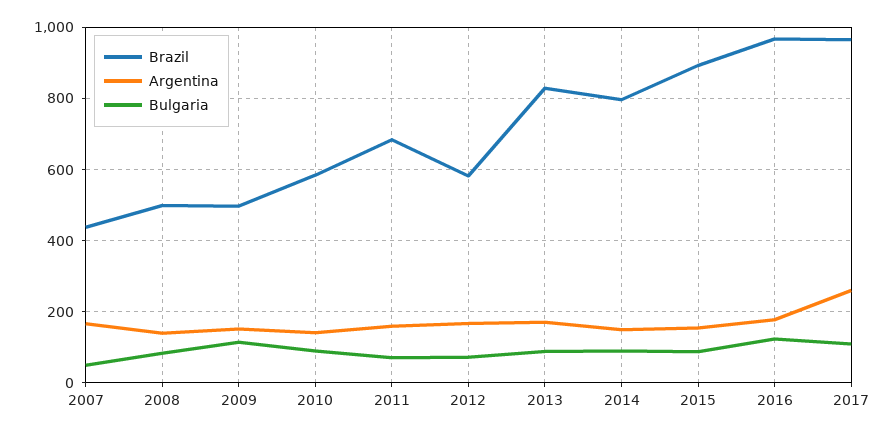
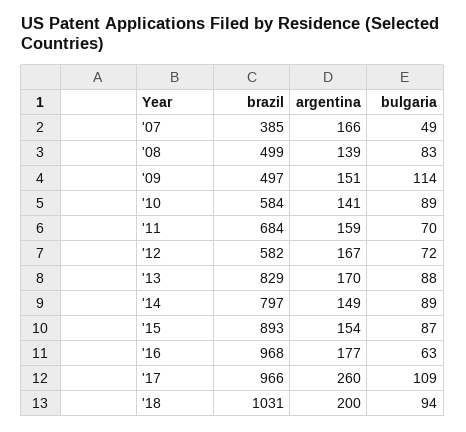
Brazil, 2007: 440 -> 385
Bulgaria, 2016: 120 -> 63
Brazil, '18: none -> 1031
Argentina, '18: none -> 200
Bulgaria, '18: none -> 94

